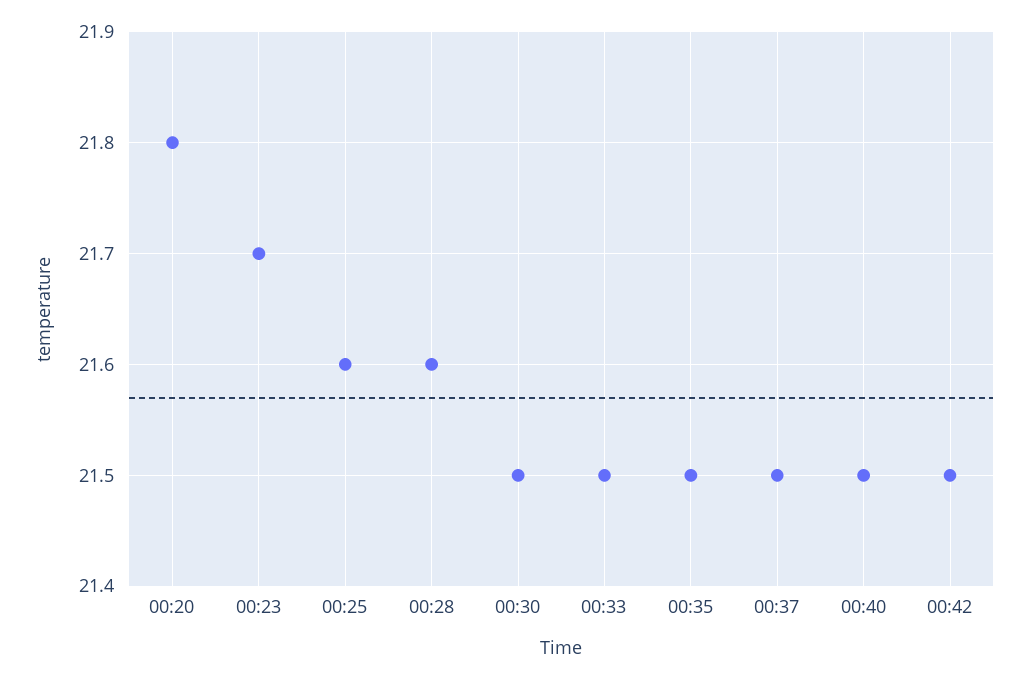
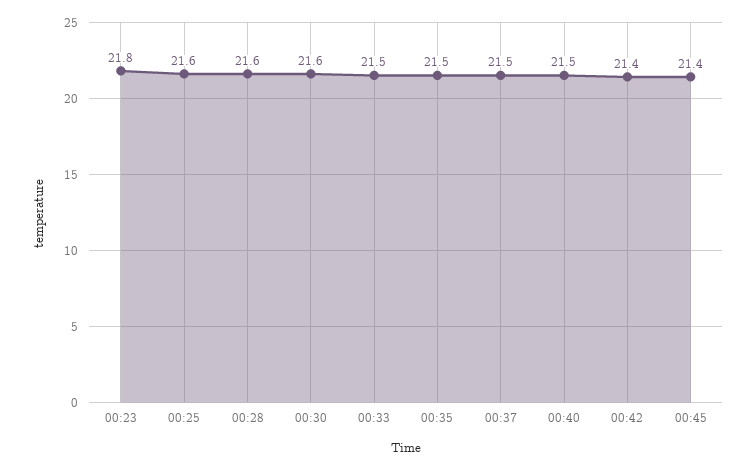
00:20: 21.8 -> none
00:23: 21.7 -> 21.8
00:30: 21.5 -> 21.6
00:42: 21.5 -> 21.4
00:45: none -> 21.4

